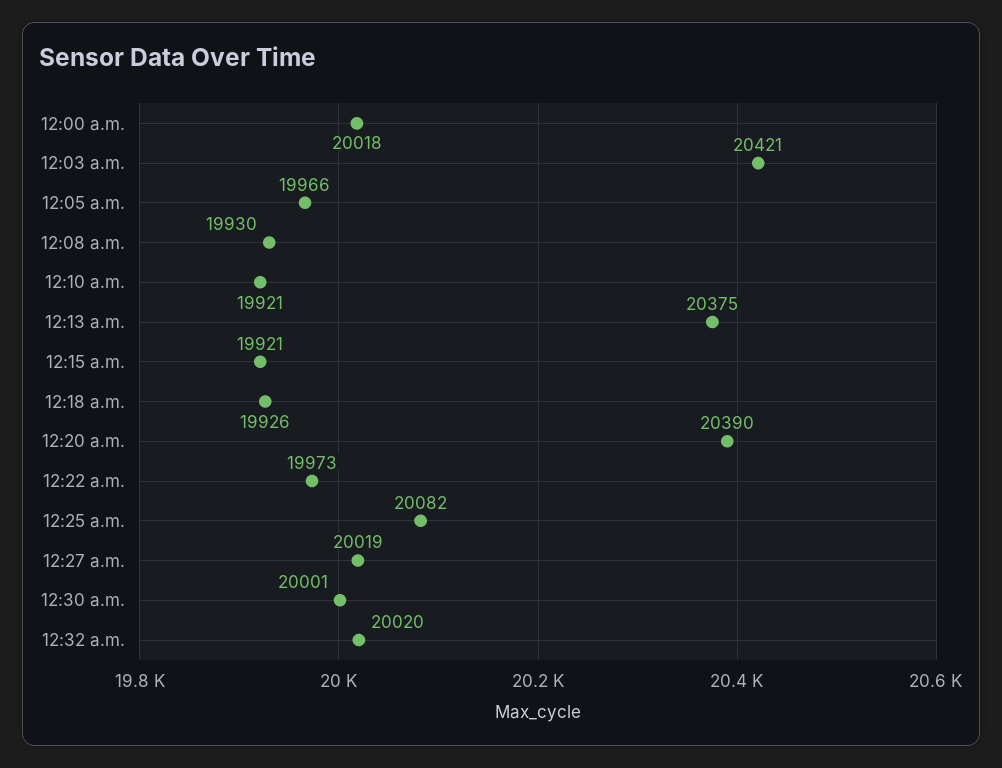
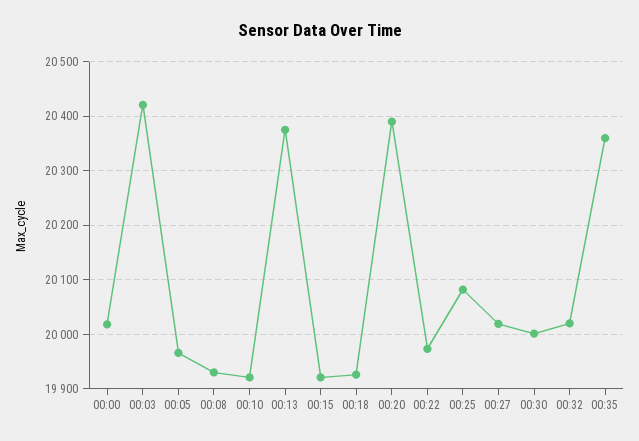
00:35: none -> 20360

